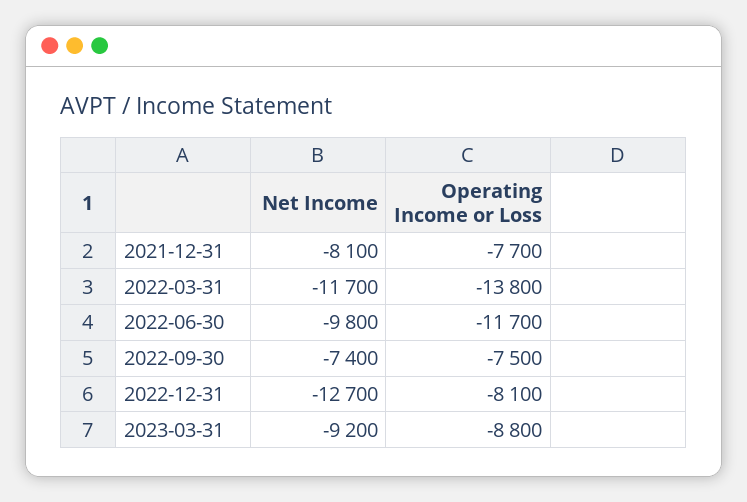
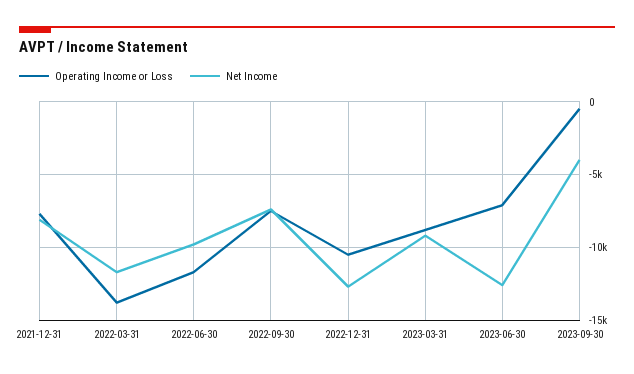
Operating Income or Loss, 2022-12-31: -8100 -> -10500
Operating Income or Loss, 2023-06-30: none -> -7000
Net Income, 2023-06-30: none -> -12500
Operating Income or Loss, 2023-09-30: none -> -500
Net Income, 2023-09-30: none -> -4000

